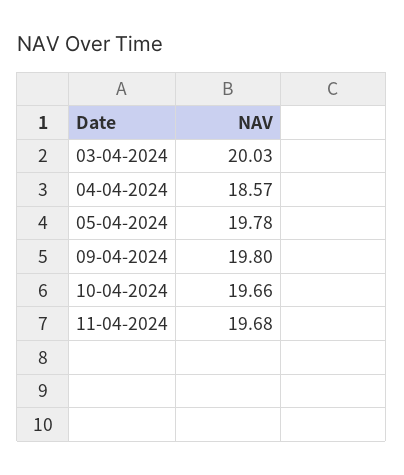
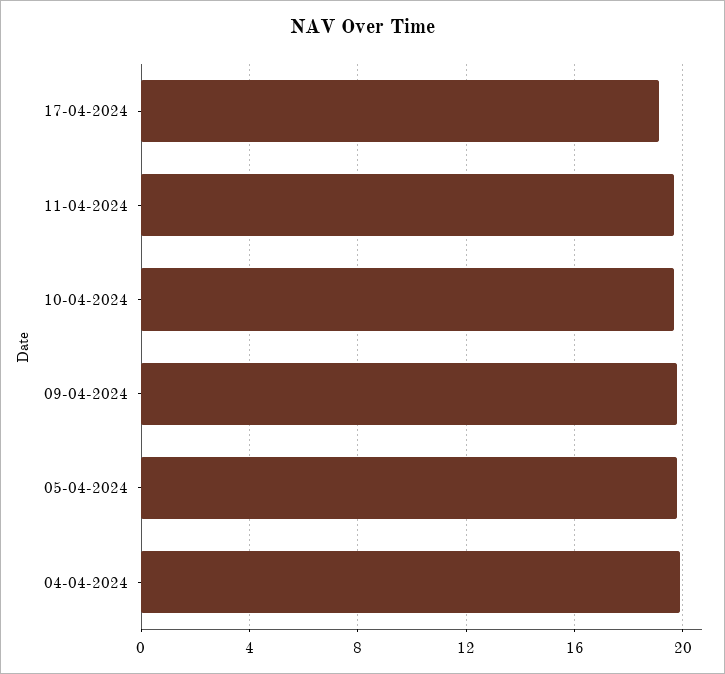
03-04-2024: 20.03 -> none
04-04-2024: 18.57 -> 20
17-04-2024: none -> 19

